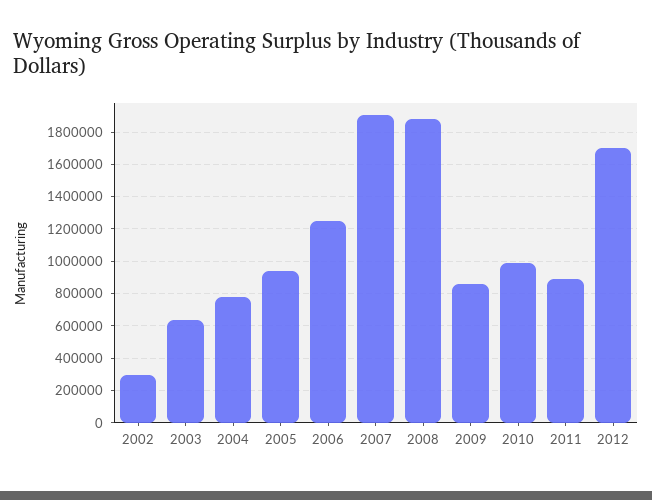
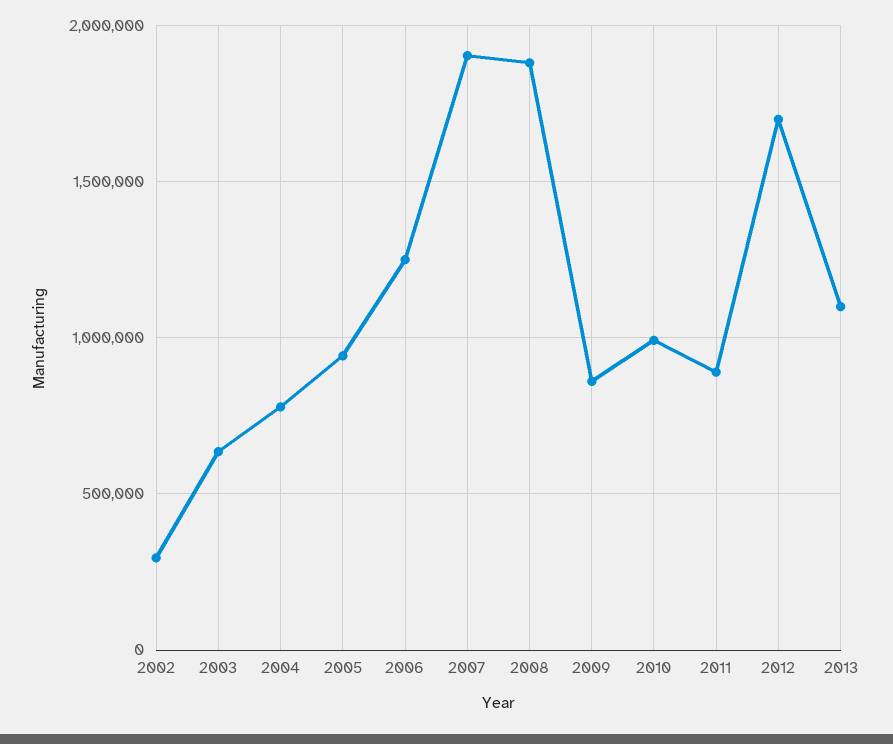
2013: none -> 1100000

